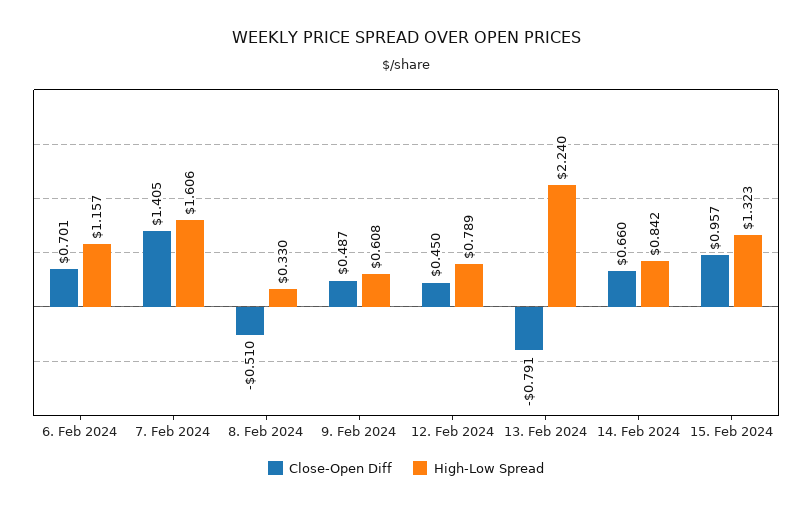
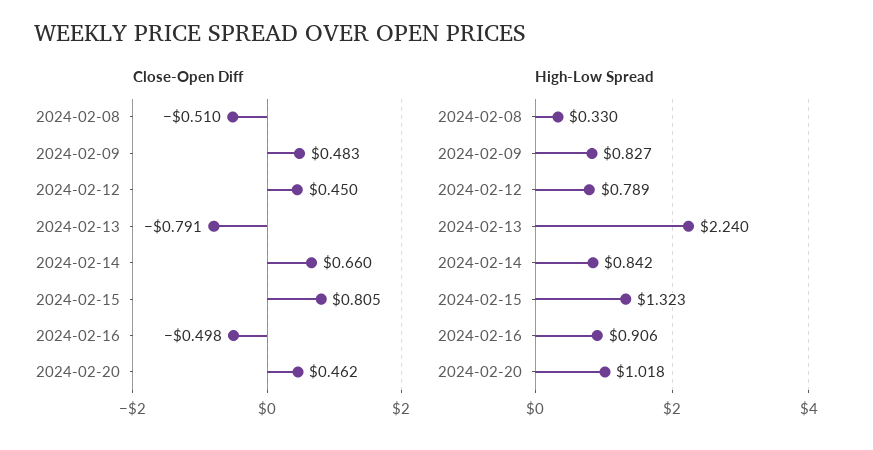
Close-Open Diff, 6. Feb 2024: 0.701 -> none
High-Low Spread, 6. Feb 2024: 1.157 -> none
Close-Open Diff, 7. Feb 2024: 1.405 -> none
High-Low Spread, 7. Feb 2024: 1.606 -> none
Close-Open Diff, 9. Feb 2024: 0.487 -> 0.483
High-Low Spread, 9. Feb 2024: 0.608 -> 0.827
Close-Open Diff, 15. Feb 2024: 0.957 -> 0.805
Close-Open Diff, 2024-02-16: none -> -0.498
Close-Open Diff, 2024-02-20: none -> 0.462
High-Low Spread, 2024-02-16: none -> 0.906
High-Low Spread, 2024-02-20: none -> 1.018

